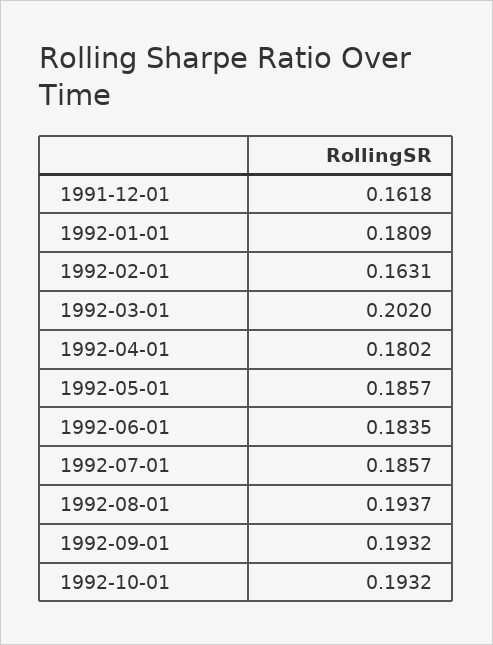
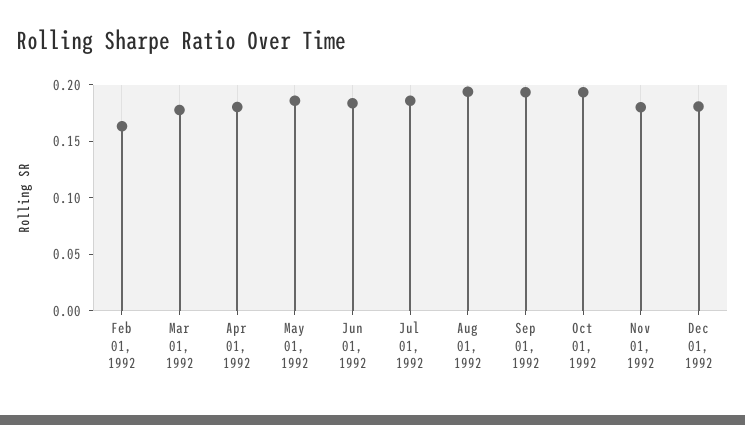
1991-12-01: 0.1618 -> none
1992-01-01: 0.1809 -> none
1992-03-01: 0.202 -> 0.18
Nov 01, 1992: none -> 0.18
Dec 01, 1992: none -> 0.18

